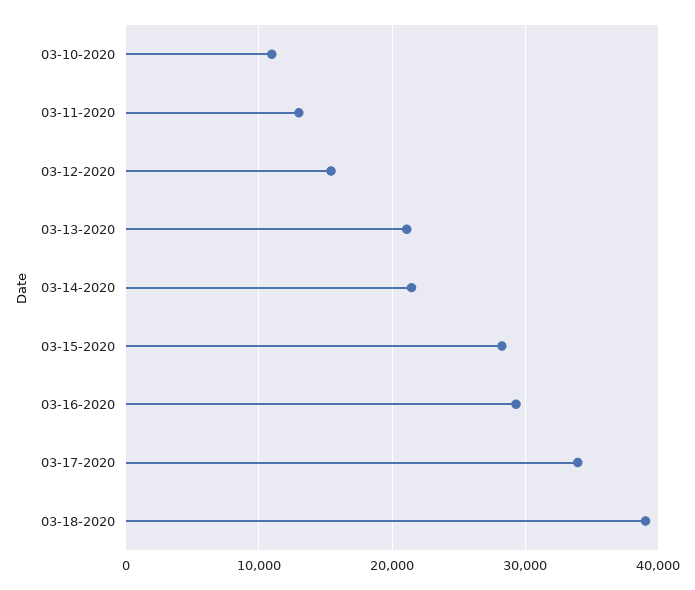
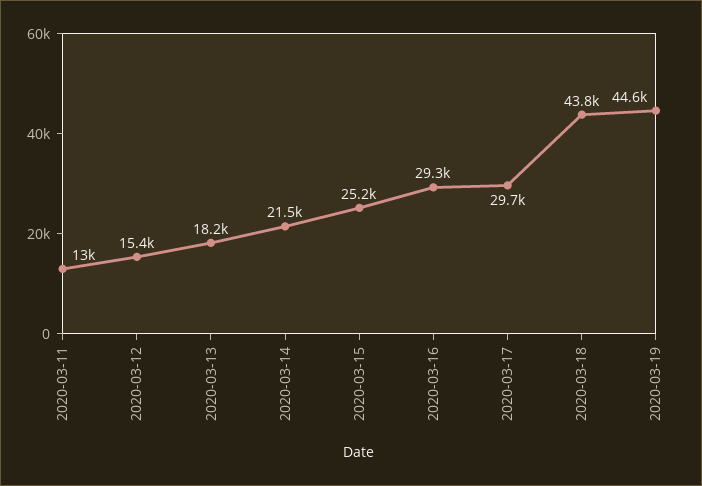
03-10-2020: 11000 -> none
03-13-2020: 21000 -> 18200
03-15-2020: 28000 -> 25200
03-17-2020: 34000 -> 29700
03-18-2020: 39000 -> 43800
2020-03-19: none -> 44600

